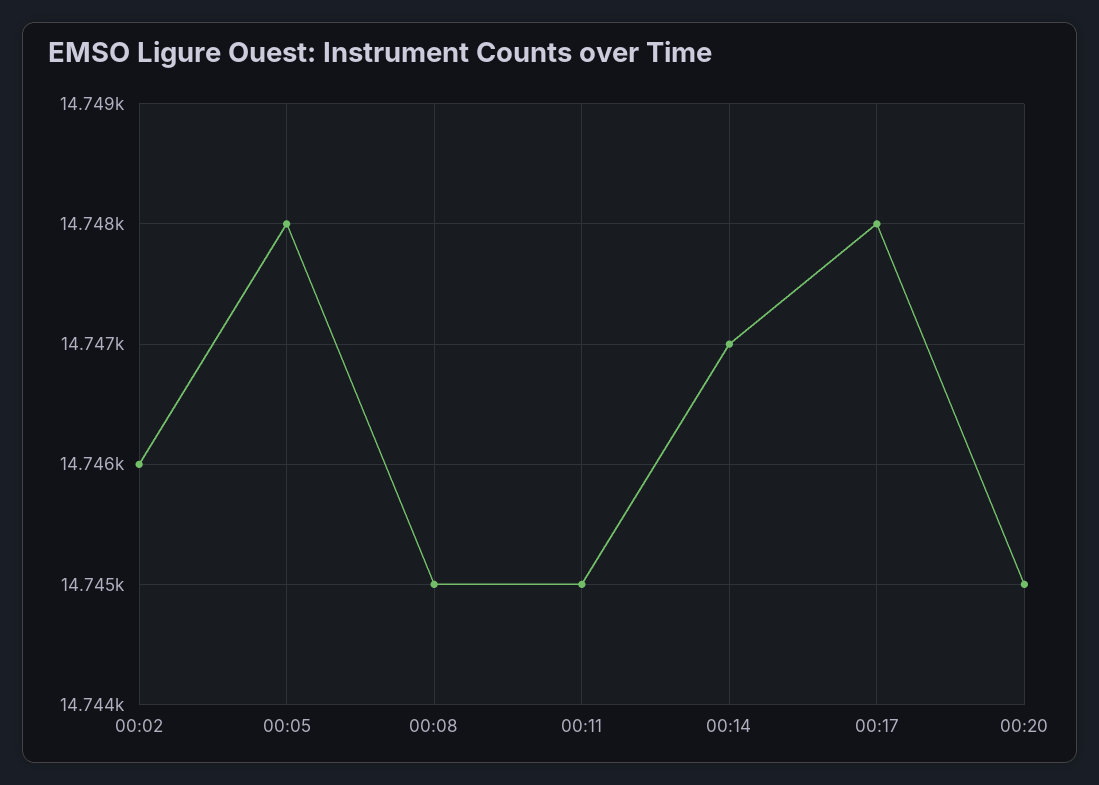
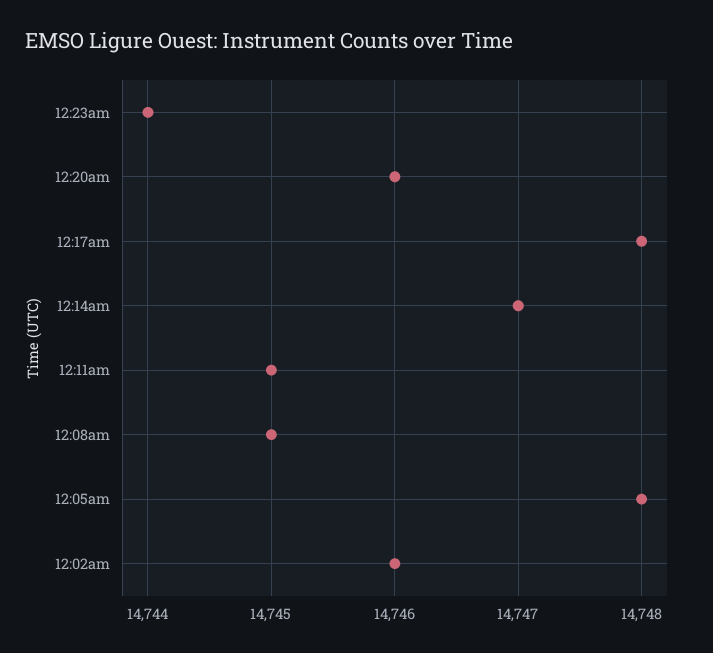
00:20: 14745 -> 14746
12:23am: none -> 14744

